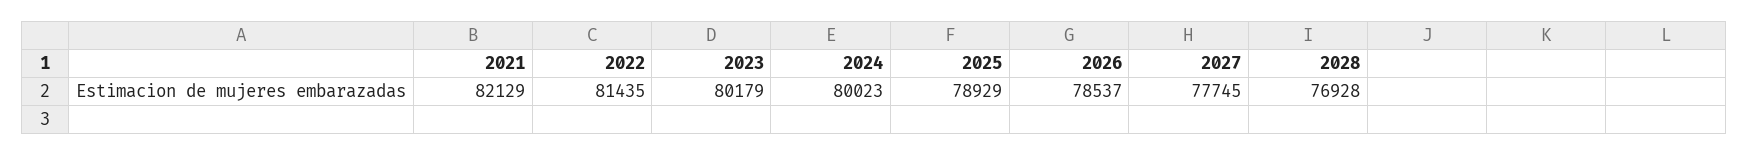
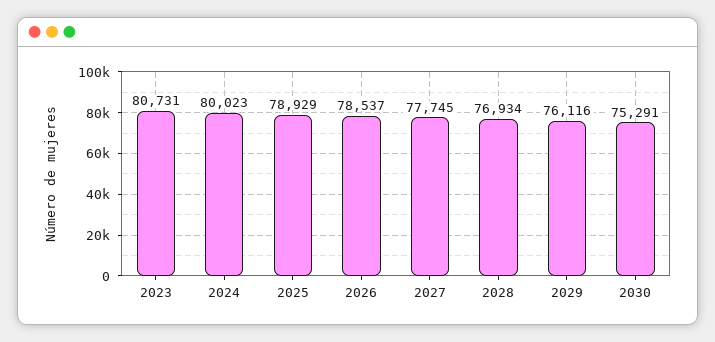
2021: 82129 -> none
2022: 81435 -> none
2023: 80179 -> 80731
2028: 76928 -> 76934
2029: none -> 76116
2030: none -> 75291

